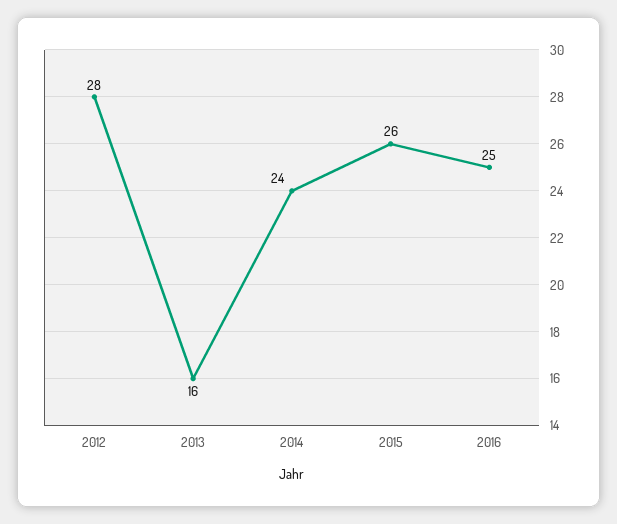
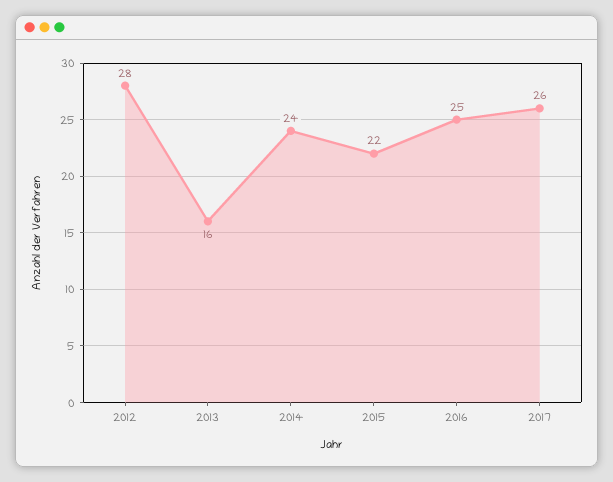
2015: 26 -> 22
2017: none -> 26

